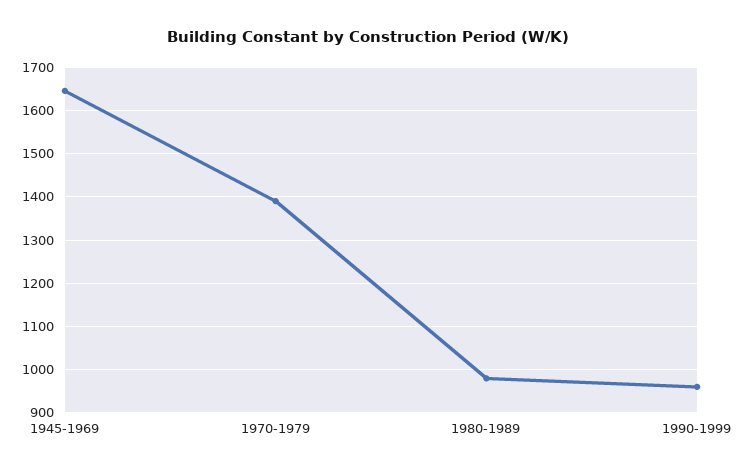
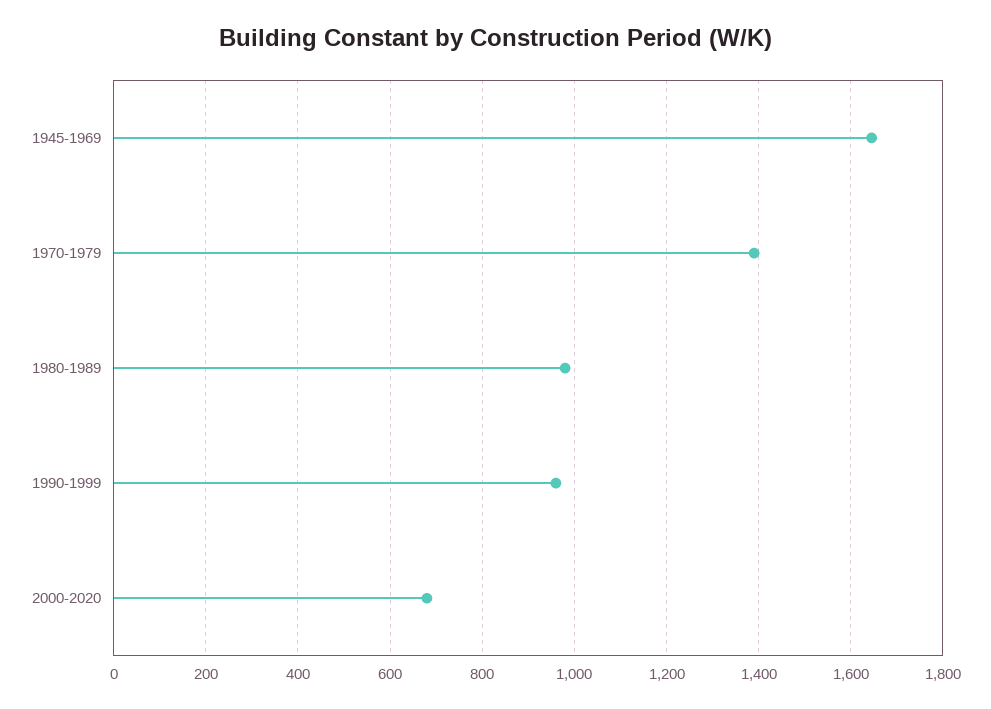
2000-2020: none -> 680

